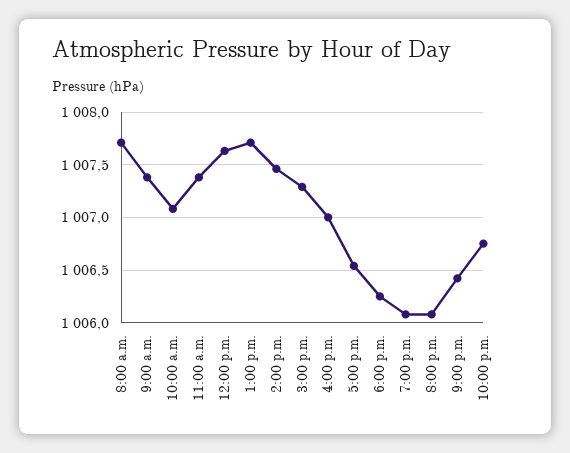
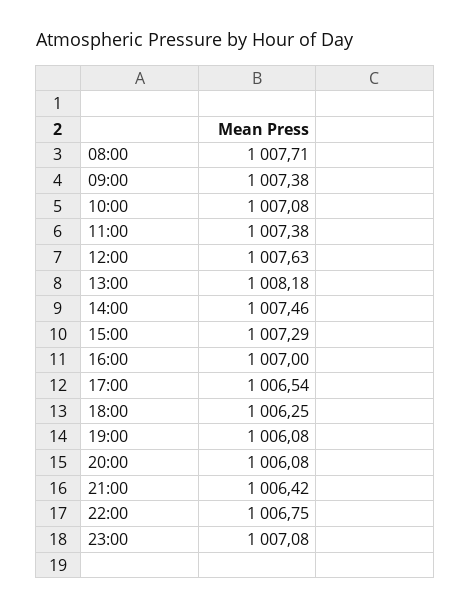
1:00 p.m.: 1007.7 -> 1008.18
23:00: none -> 1007.08

